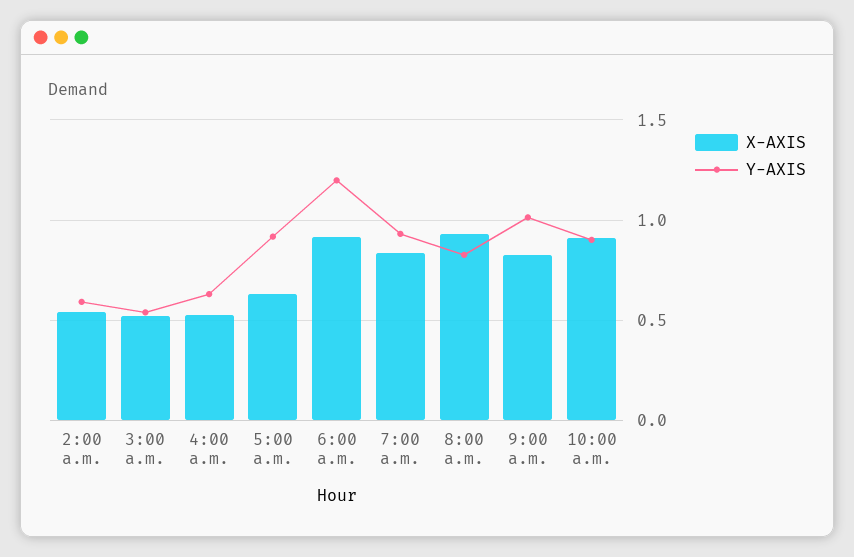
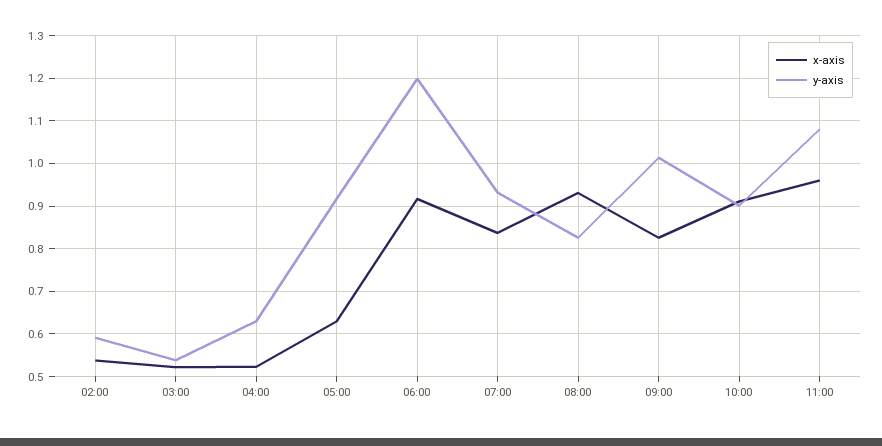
X-AXIS, 11:00: none -> 0.96
Y-AXIS, 11:00: none -> 1.08

